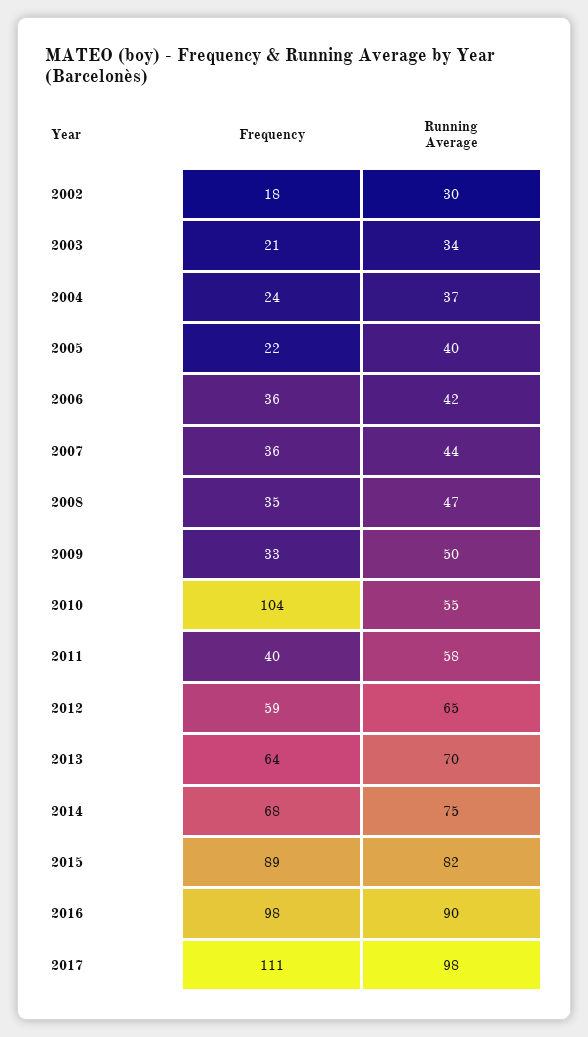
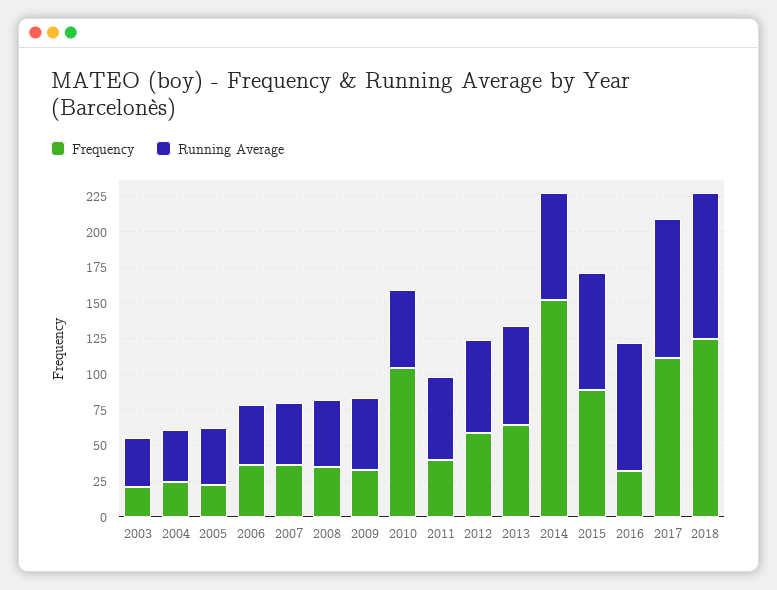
Frequency, 2002: 18 -> none
Running Average, 2002: 30 -> none
Frequency, 2014: 68 -> 150
Frequency, 2016: 98 -> 25
Frequency, 2018: none -> 125
Running Average, 2018: none -> 100

